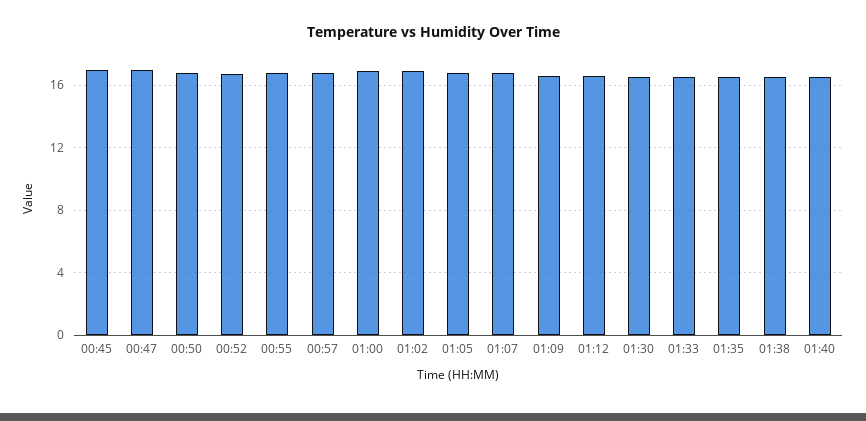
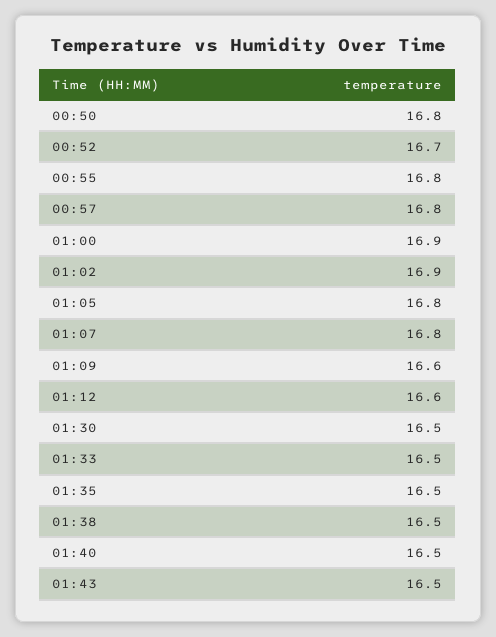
00:45: 17 -> none
00:47: 17 -> none
01:43: none -> 16.5

